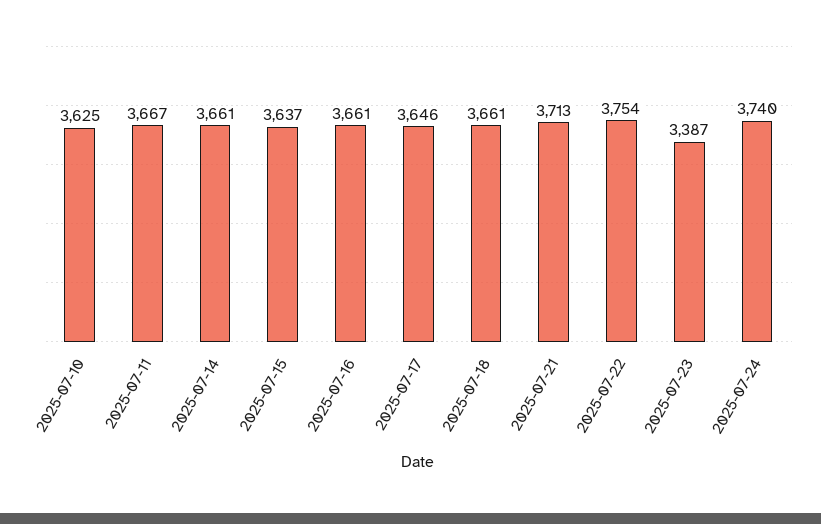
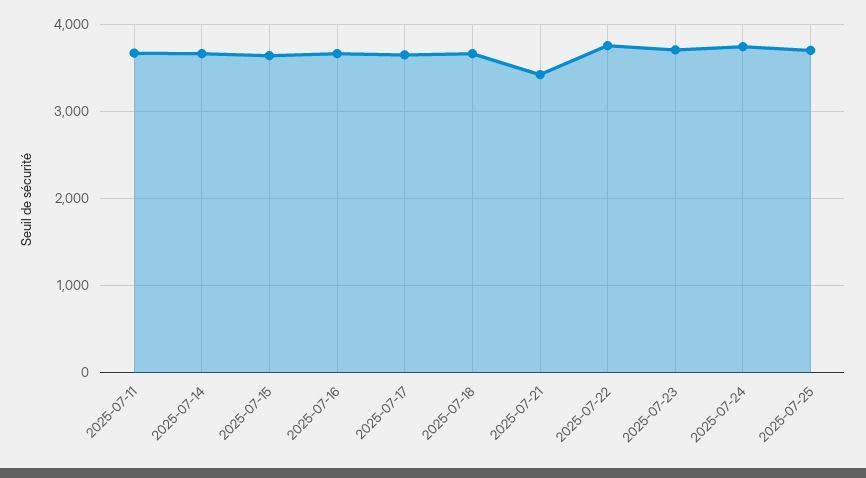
2025-07-10: 3625 -> none
2025-07-21: 3713 -> 3400
2025-07-23: 3387 -> 3700
2025-07-25: none -> 3700

